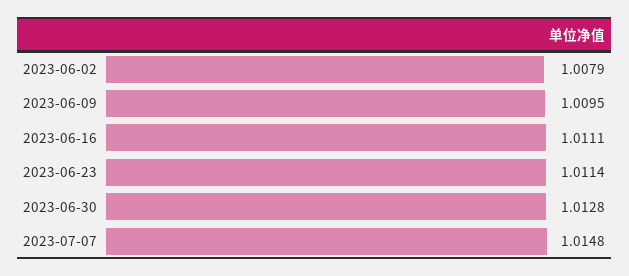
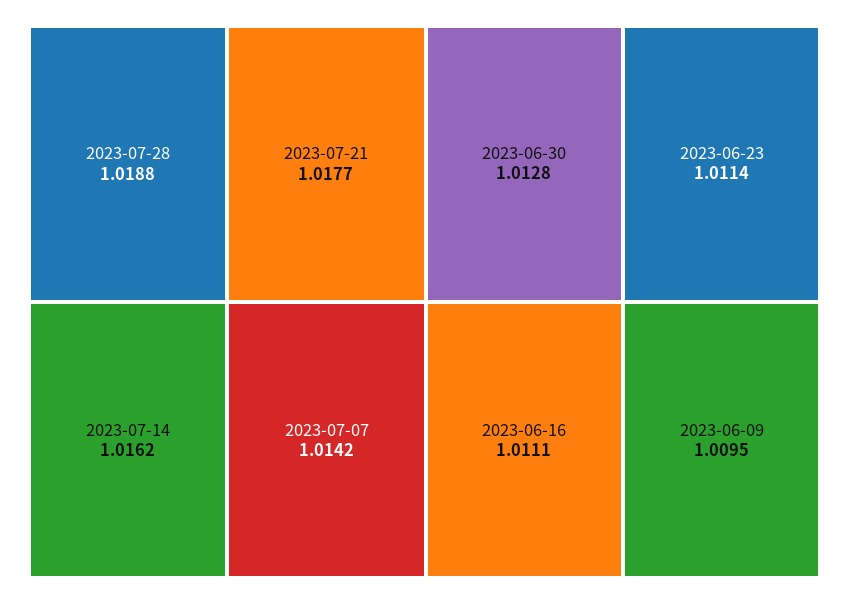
2023-06-02: 1.0079 -> none
2023-07-07: 1.0148 -> 1.0142
2023-07-28: none -> 1.0188
2023-07-21: none -> 1.0177
2023-07-14: none -> 1.0162

